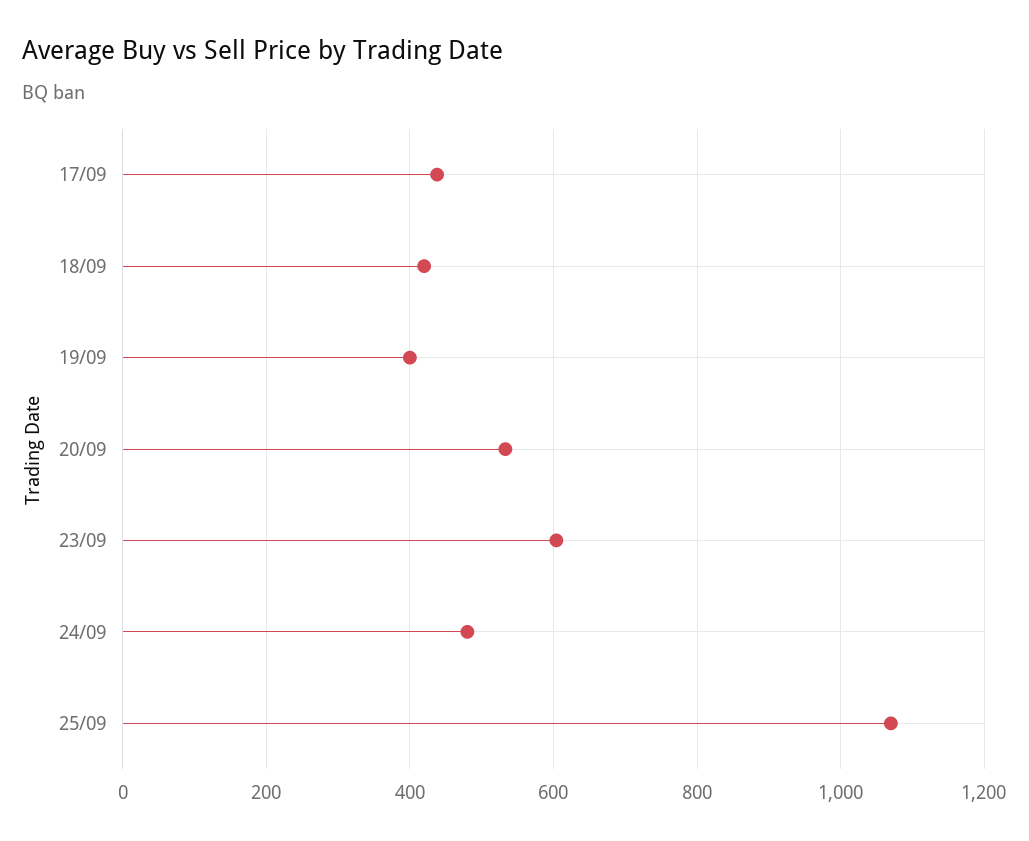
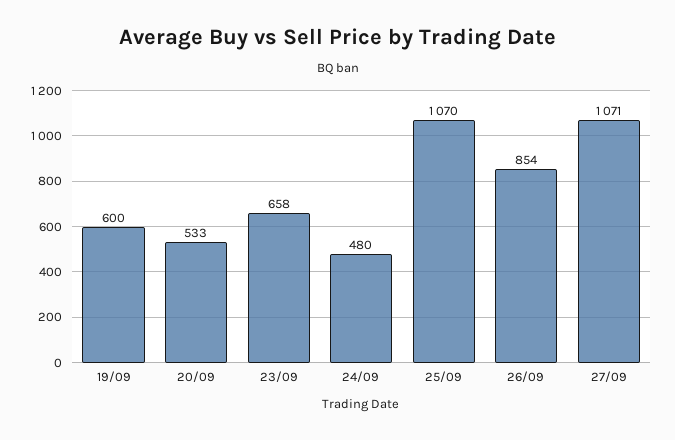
17/09: 440 -> none
18/09: 420 -> none
19/09: 400 -> 600
23/09: 600 -> 658
26/09: none -> 854
27/09: none -> 1071

